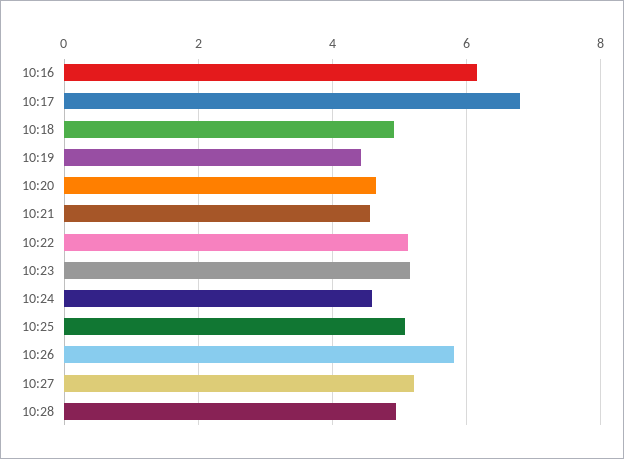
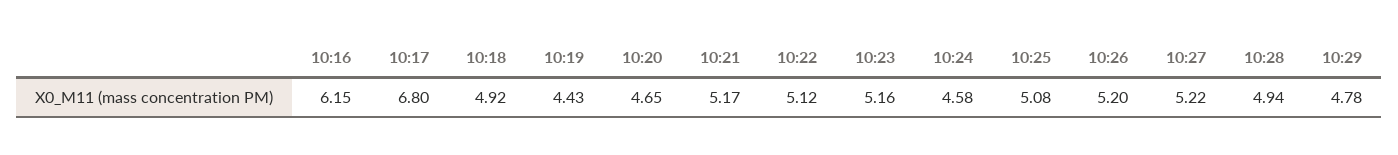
10:21: 4.6 -> 5.17
10:26: 5.8 -> 5.2
10:29: none -> 4.78

